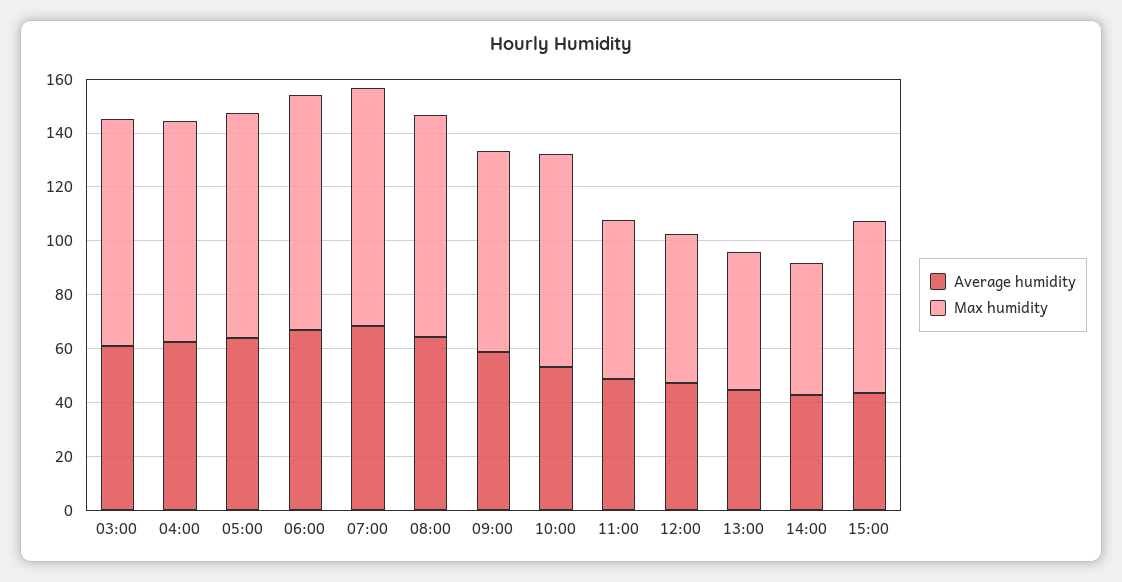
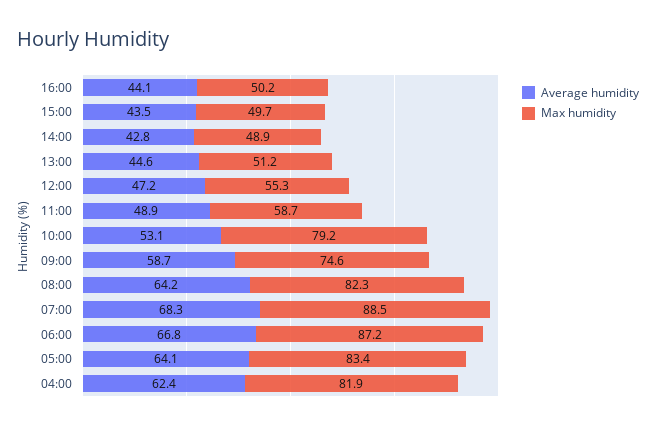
Average humidity, 03:00: 60 -> none
Max humidity, 03:00: 85 -> none
Max humidity, 15:00: 65 -> 49.7
Average humidity, 16:00: none -> 44.1
Max humidity, 16:00: none -> 50.2

